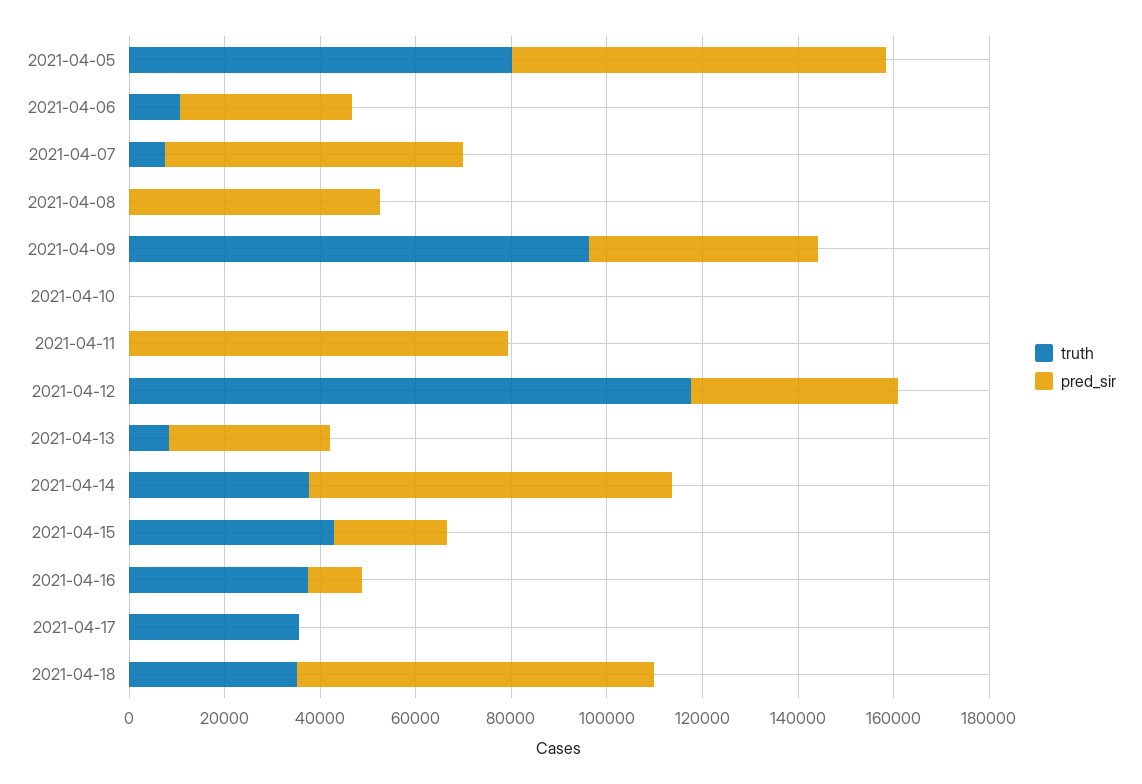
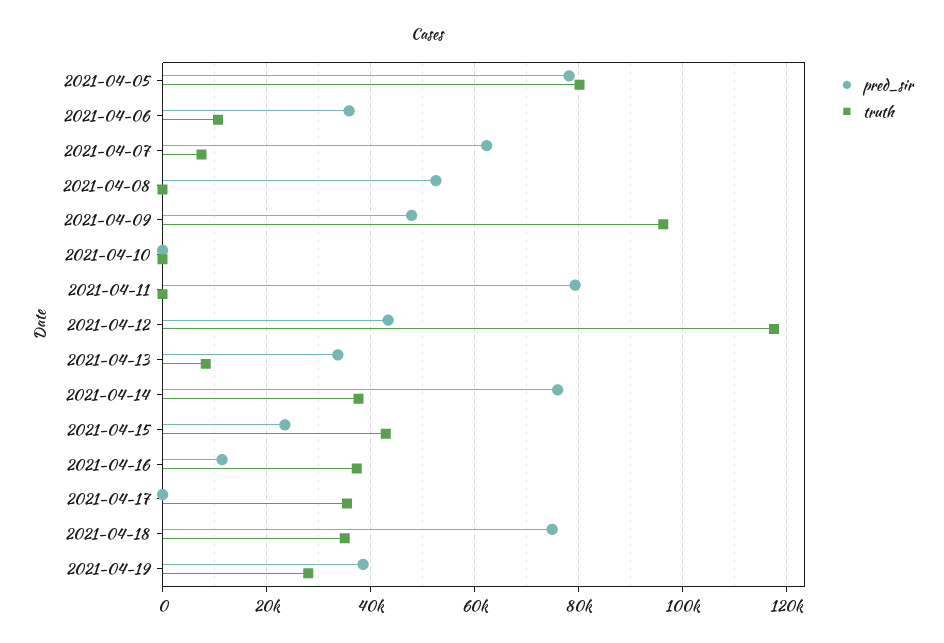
pred_sir, 2021-04-19: none -> 38000
truth, 2021-04-19: none -> 28000

